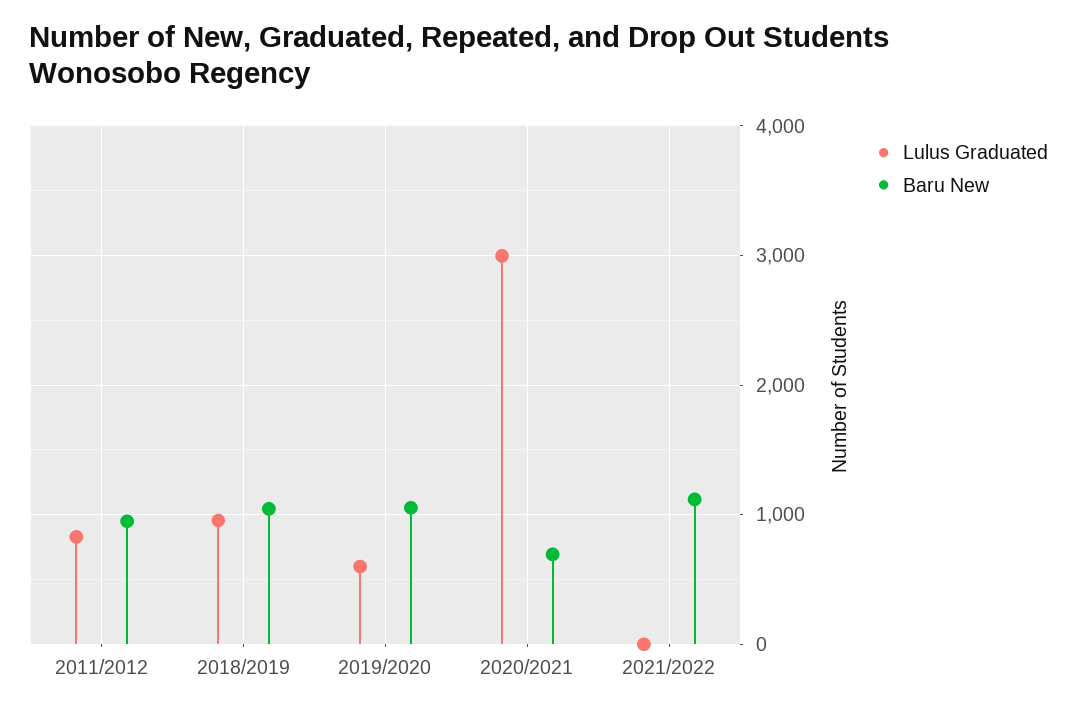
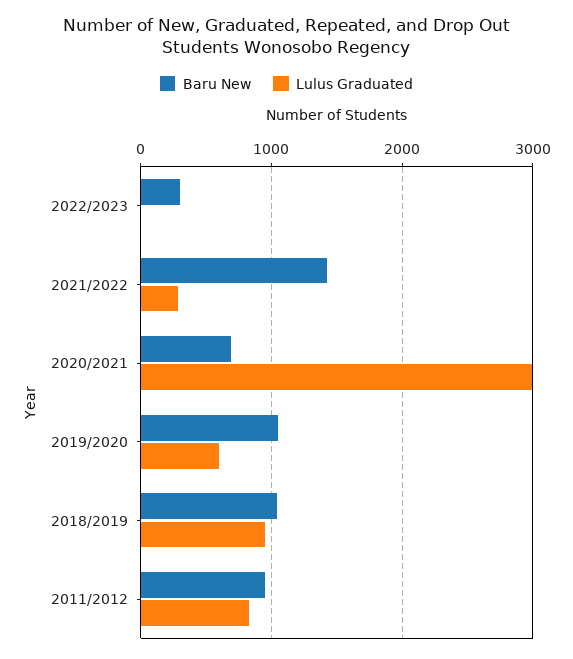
Lulus Graduated, 2021/2022: 0 -> 300
Baru New, 2021/2022: 1100 -> 1400
Baru New, 2022/2023: none -> 300
Lulus Graduated, 2022/2023: none -> 0

